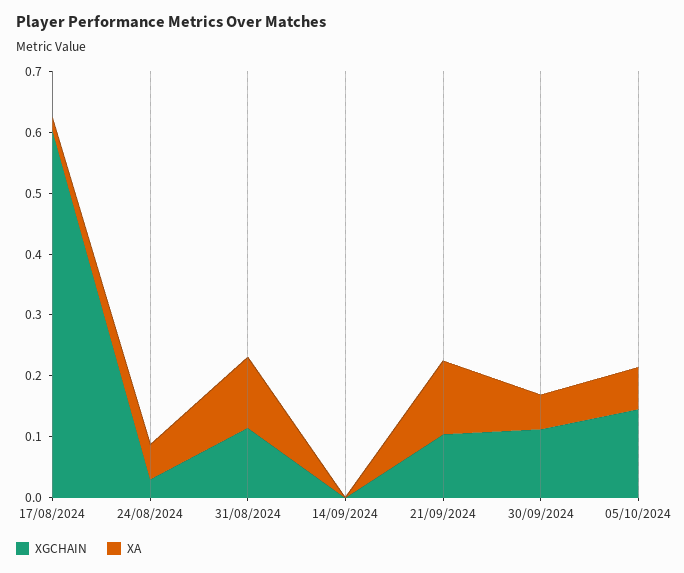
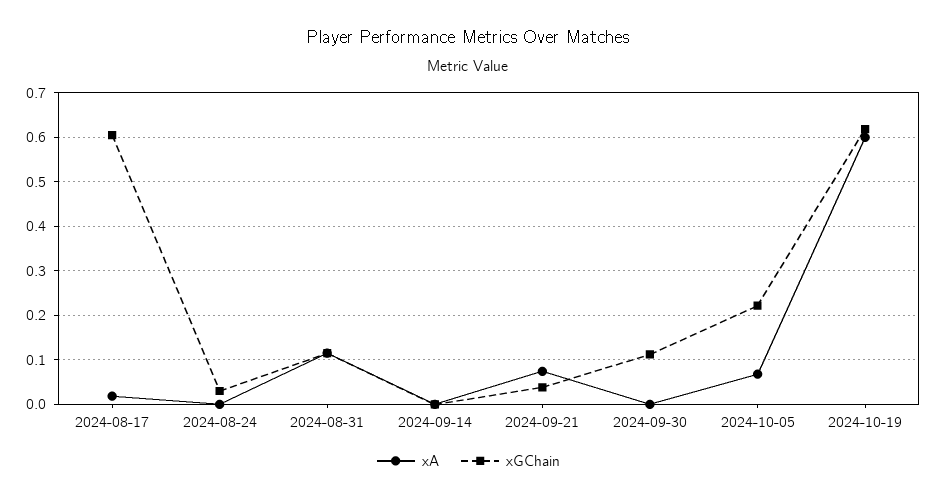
XA, 24/08/2024: 0.06 -> 0
XGCHAIN, 21/09/2024: 0.1 -> 0.04
XA, 21/09/2024: 0.12 -> 0.08
XA, 30/09/2024: 0.06 -> 0
XGCHAIN, 05/10/2024: 0.14 -> 0.22
XA, 2024-10-19: none -> 0.6
XGCHAIN, 2024-10-19: none -> 0.62

